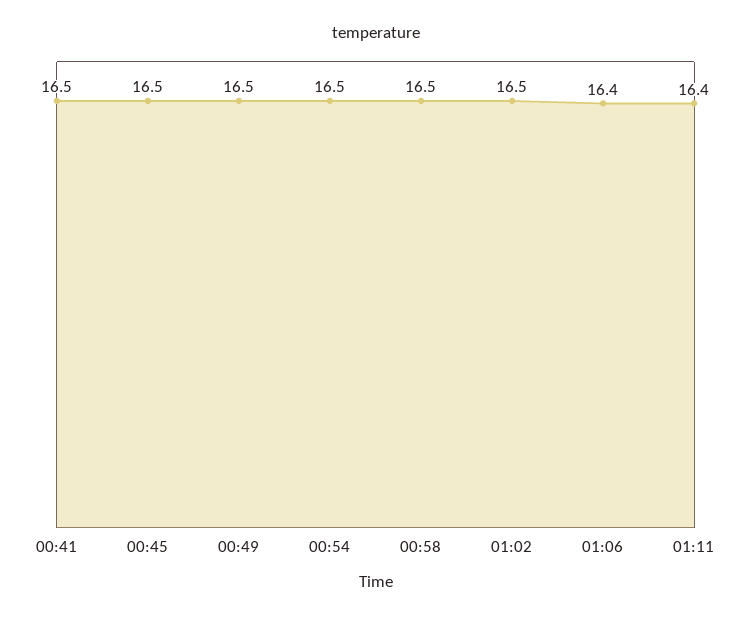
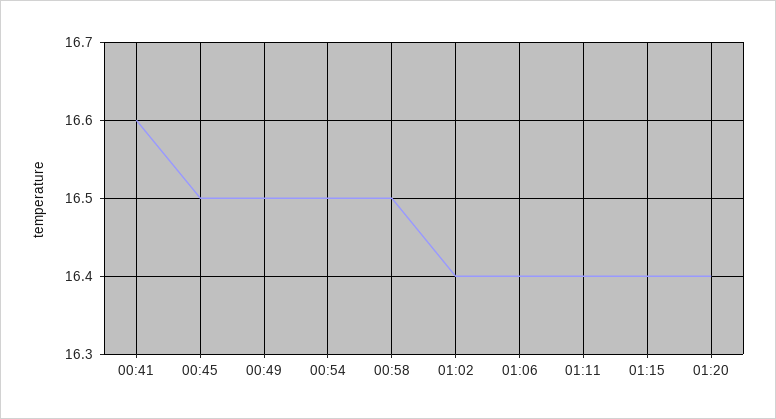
00:41: 16.5 -> 16.6
01:02: 16.5 -> 16.4
01:15: none -> 16.4
01:20: none -> 16.4

